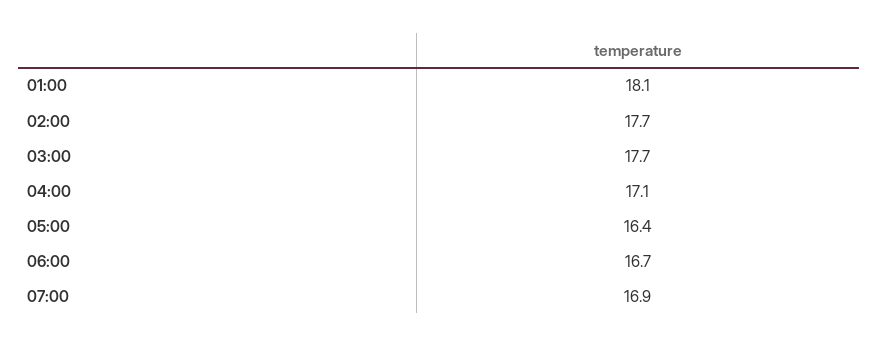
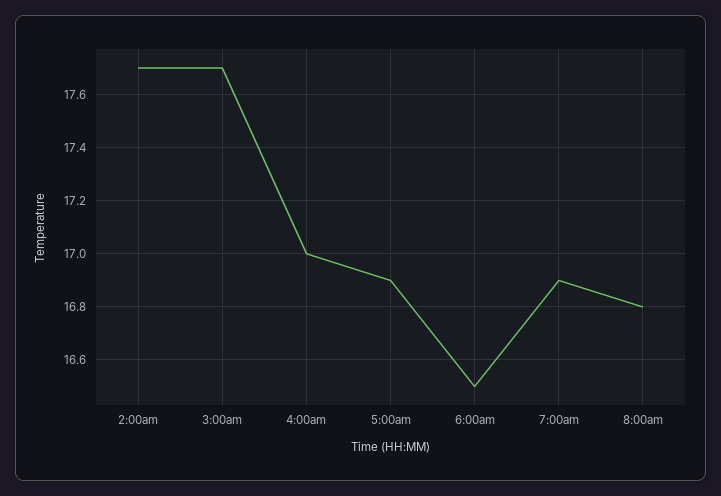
01:00: 18.1 -> none
04:00: 17.1 -> 17
05:00: 16.4 -> 16.9
06:00: 16.7 -> 16.5
8:00am: none -> 16.8

